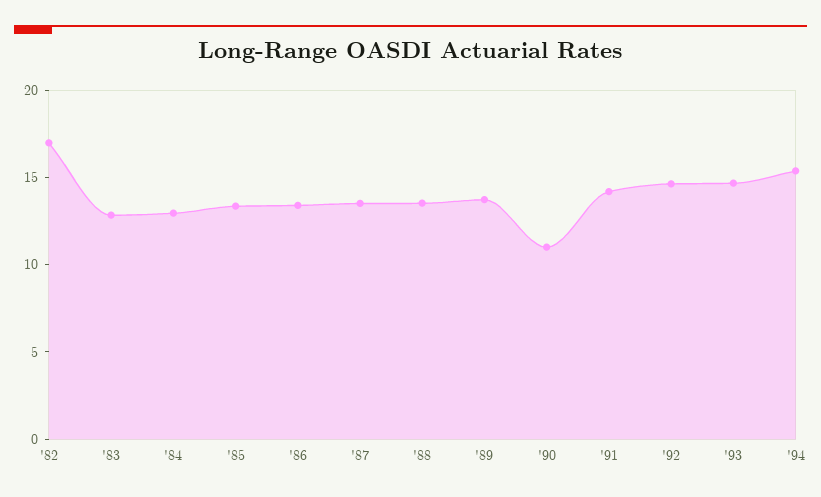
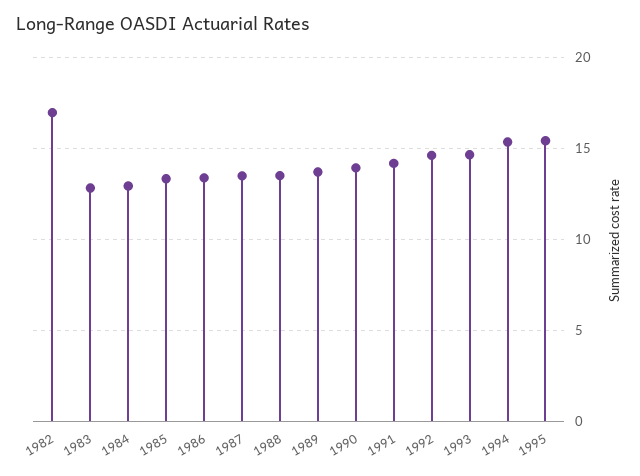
'90: 11 -> 14
1995: none -> 15.5

